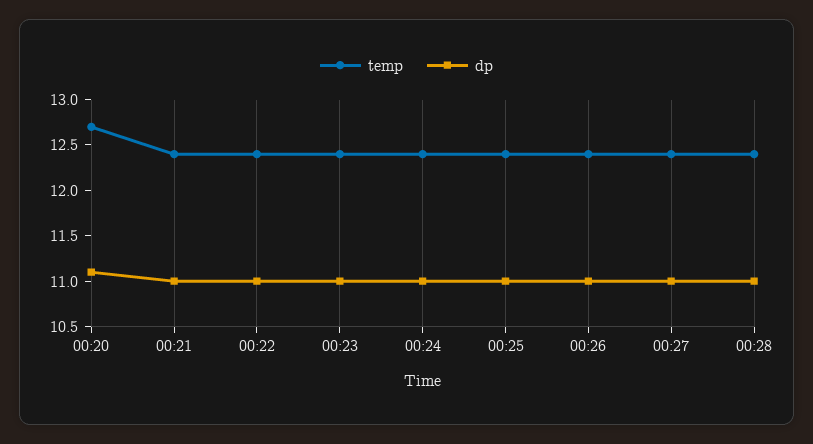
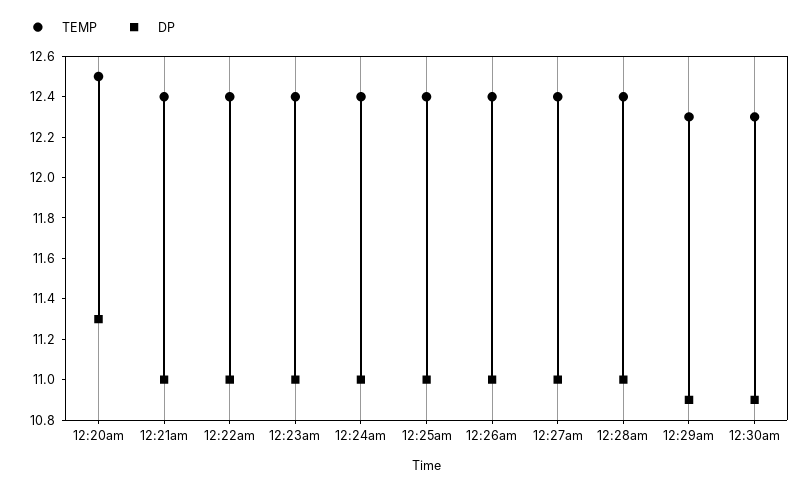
temp, 00:20: 12.7 -> 12.5
dp, 00:20: 11.1 -> 11.3
temp, 12:29am: none -> 12.3
dp, 12:29am: none -> 10.9
temp, 12:30am: none -> 12.3
dp, 12:30am: none -> 10.9

